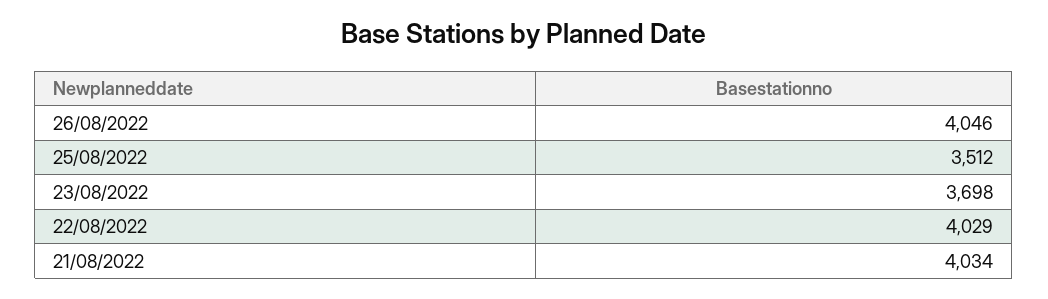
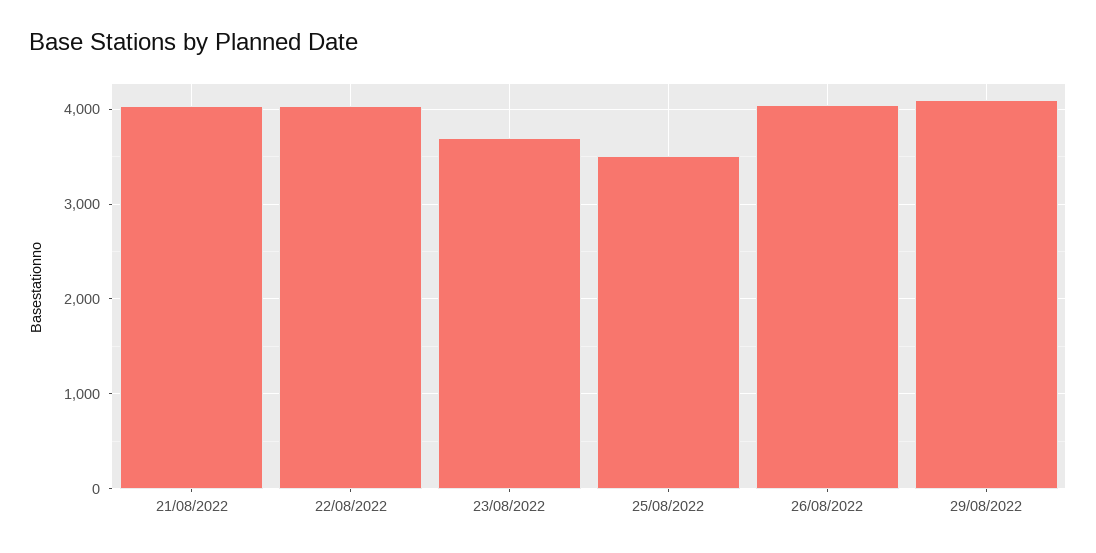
29/08/2022: none -> 4100

